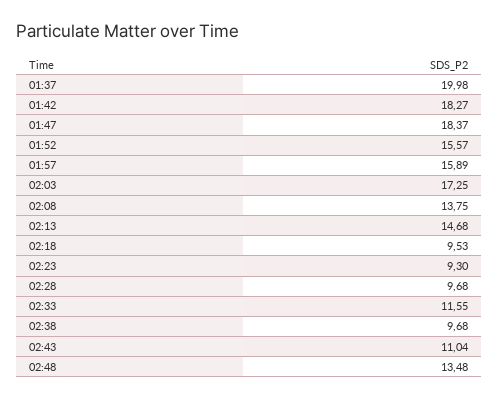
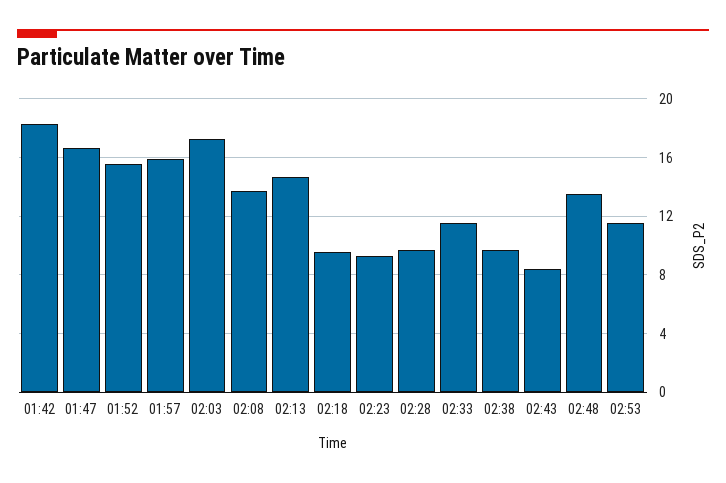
01:37: 19.98 -> none
01:47: 18.37 -> 16.5
02:43: 11.04 -> 8.5
02:53: none -> 11.5

